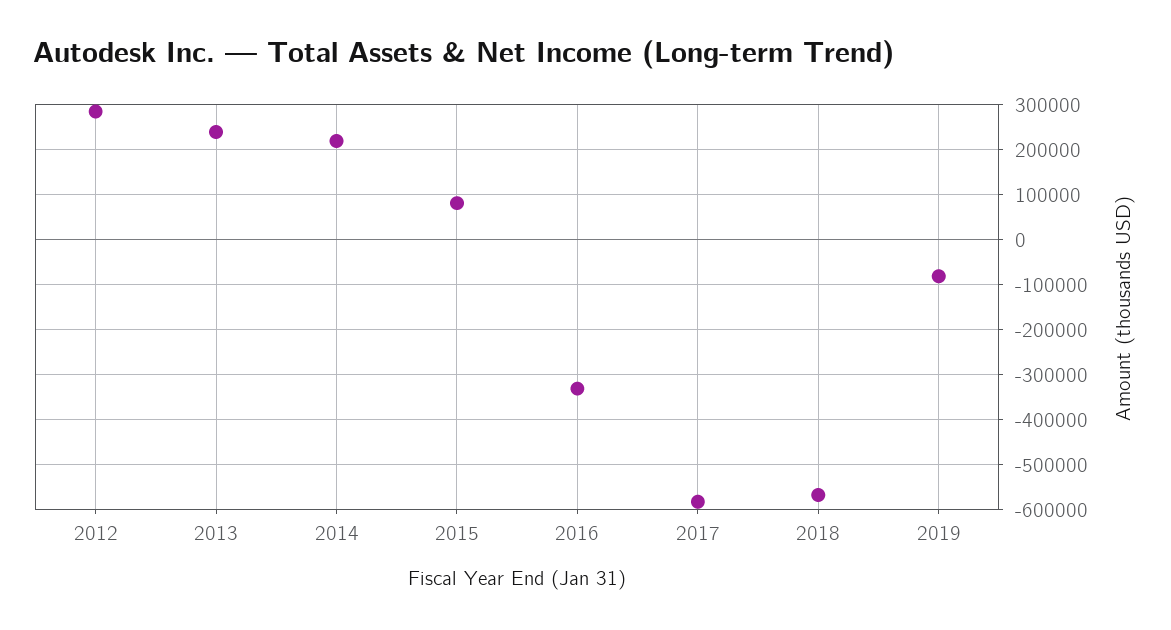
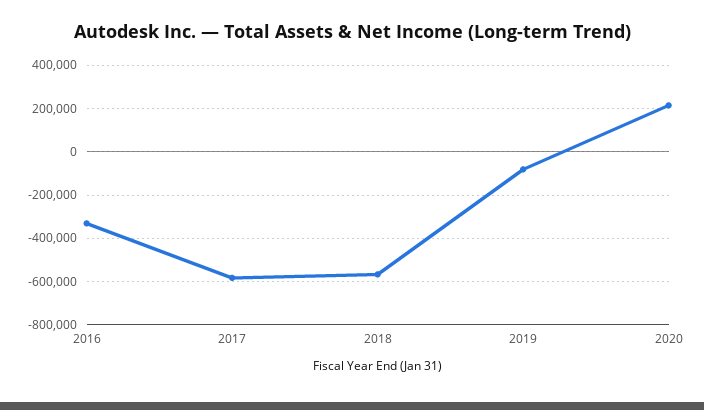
2012: 280000 -> none
2013: 240000 -> none
2014: 220000 -> none
2015: 80000 -> none
2020: none -> 200000

